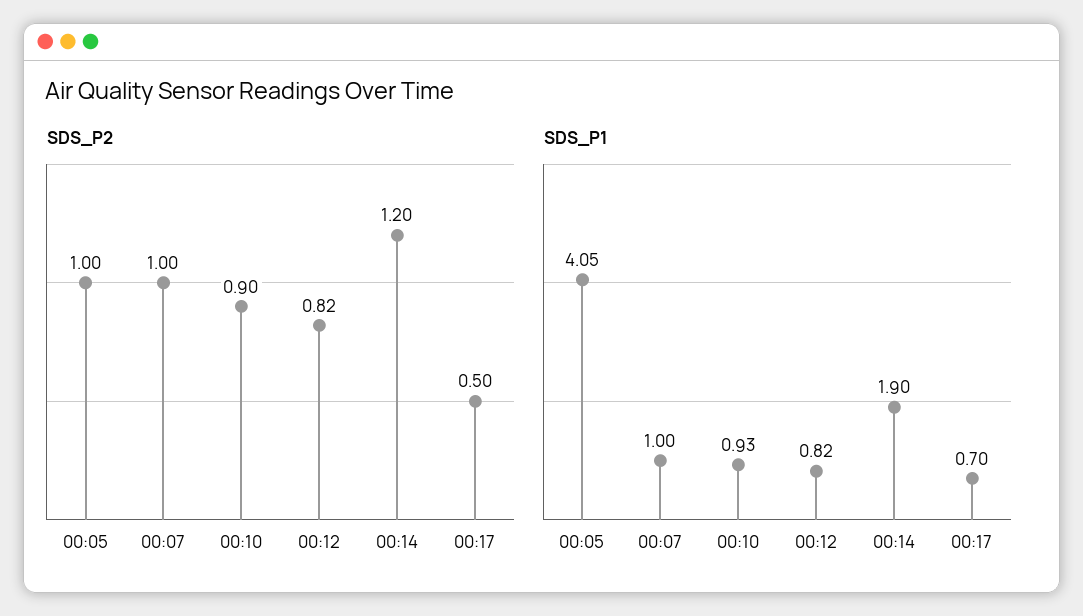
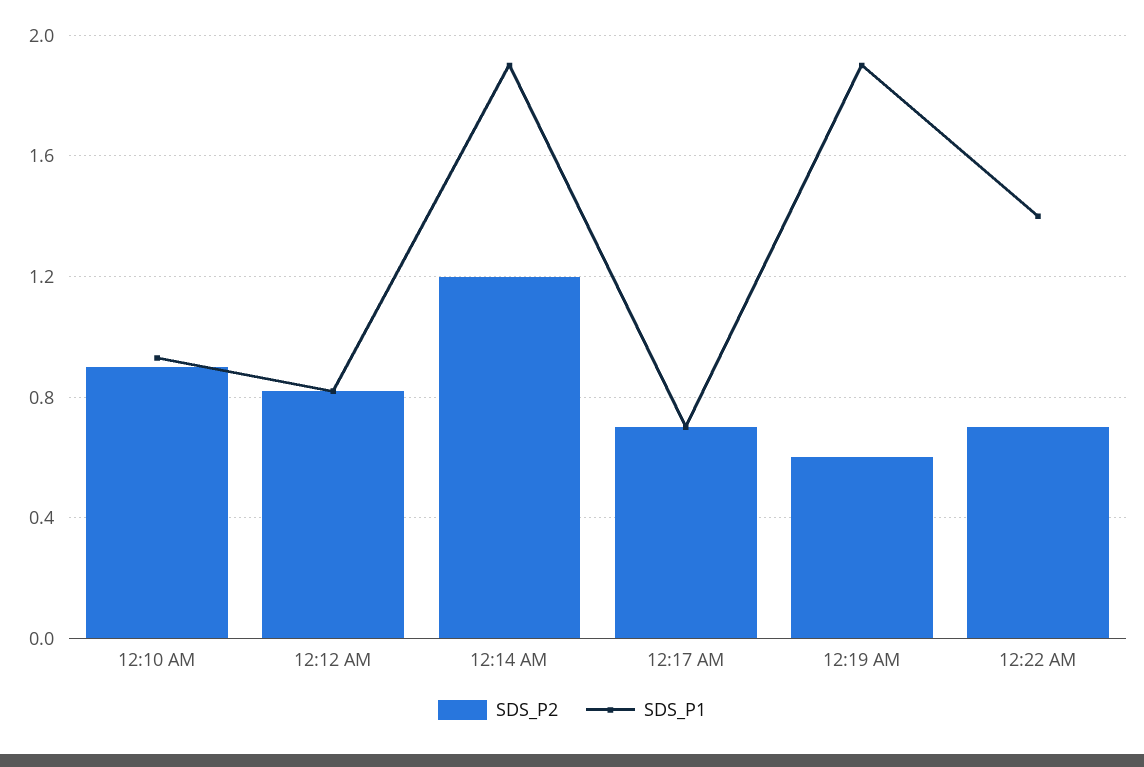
SDS_P2, 00:05: 1 -> none
SDS_P2, 00:07: 1 -> none
SDS_P2, 00:17: 0.5 -> 0.7
SDS_P1, 00:05: 4.05 -> none
SDS_P1, 00:07: 1 -> none
SDS_P2, 12:19 AM: none -> 0.6
SDS_P1, 12:19 AM: none -> 1.9
SDS_P2, 12:22 AM: none -> 0.7
SDS_P1, 12:22 AM: none -> 1.4

